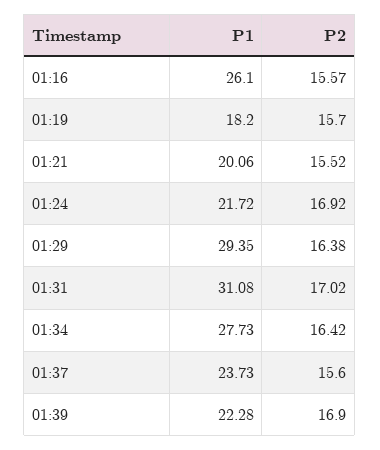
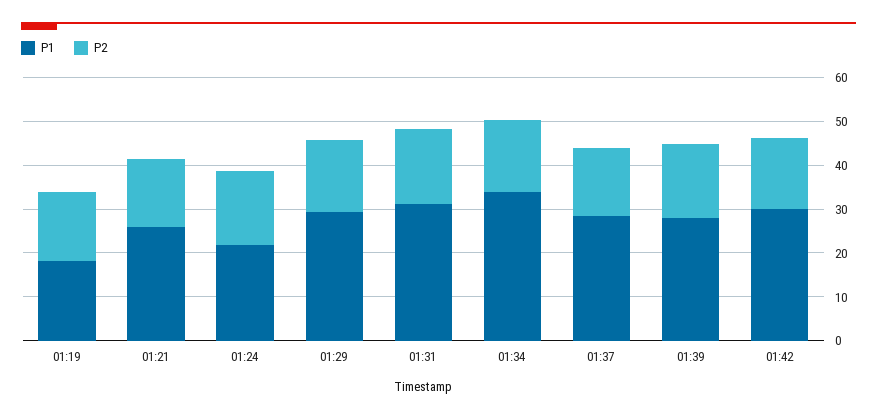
P1, 01:16: 26.1 -> none
P2, 01:16: 15.57 -> none
P1, 01:21: 20.06 -> 26
P1, 01:34: 27.73 -> 34
P1, 01:37: 23.73 -> 28
P1, 01:39: 22.28 -> 28
P1, 01:42: none -> 30
P2, 01:42: none -> 16

